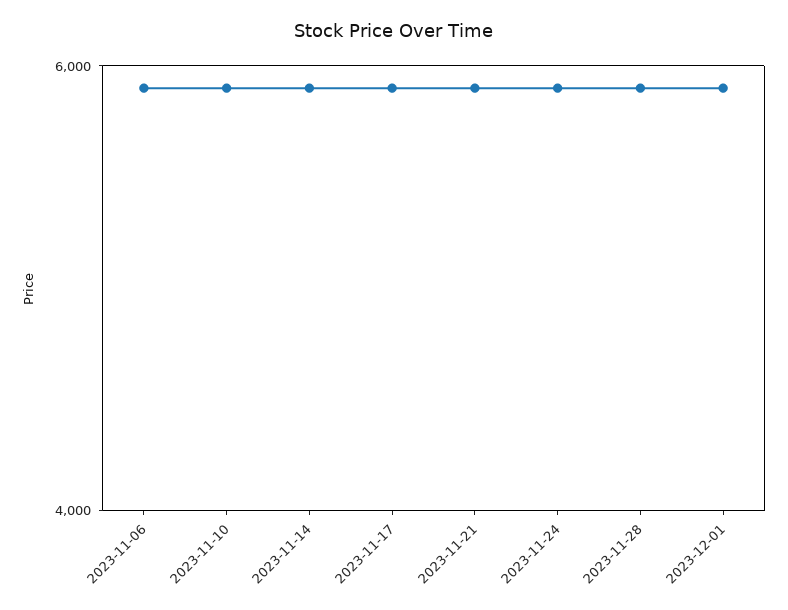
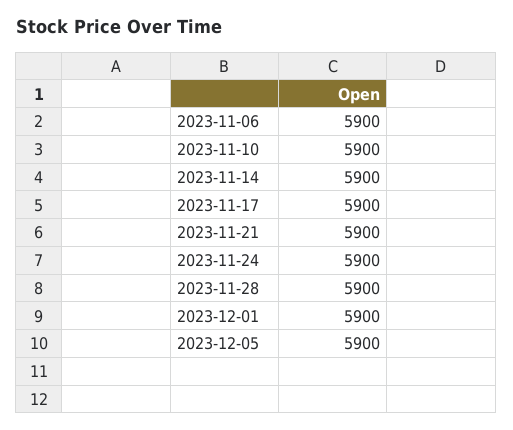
2023-12-05: none -> 5900

